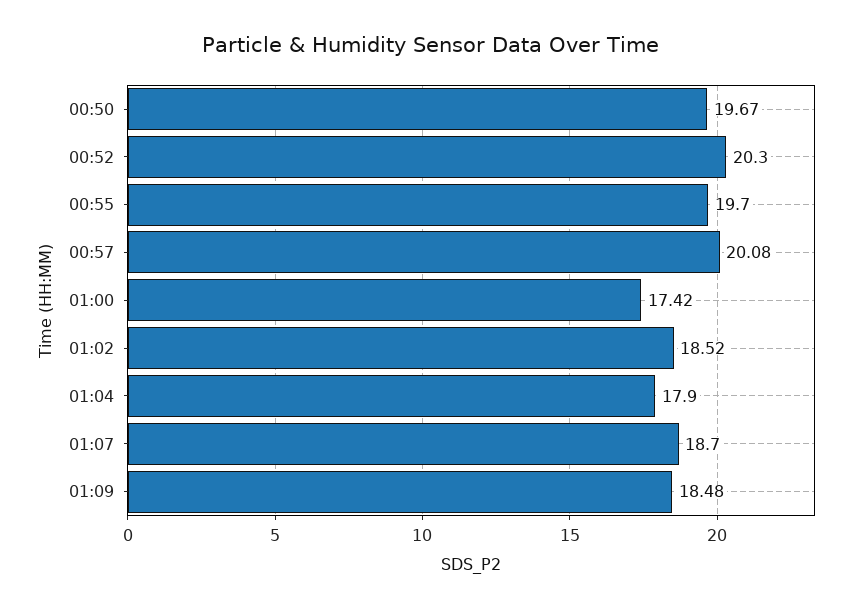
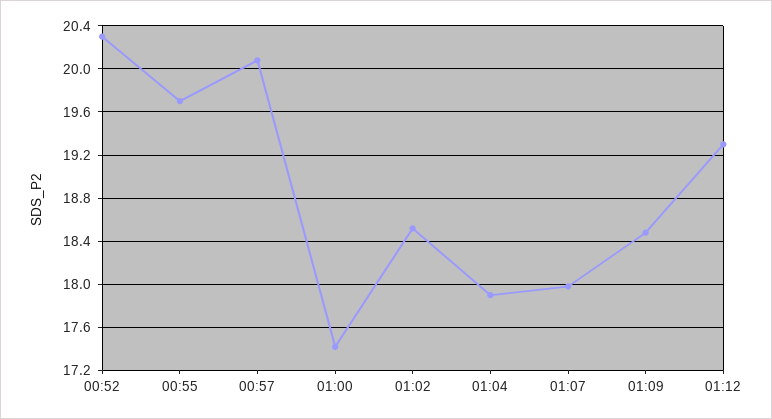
00:50: 19.67 -> none
01:07: 18.7 -> 18
01:12: none -> 19.3

